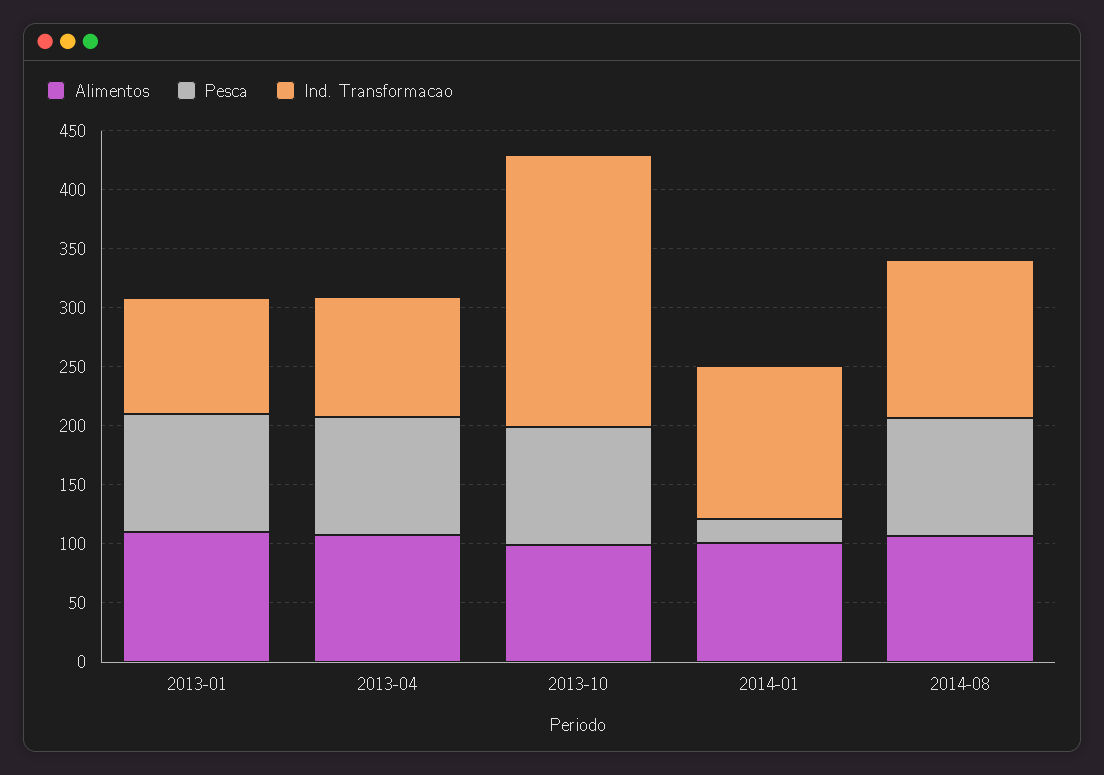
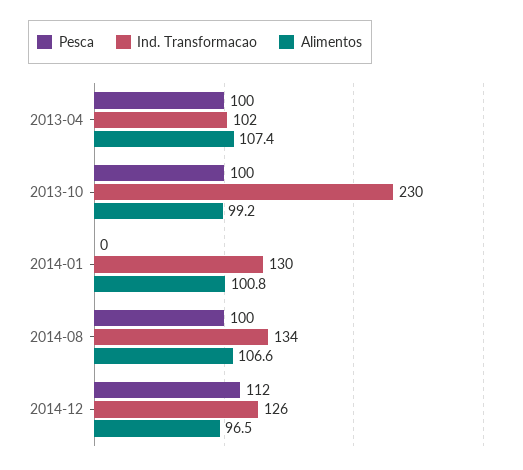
Alimentos, 2013-01: 110 -> none
Pesca, 2013-01: 100 -> none
Ind. Transformacao, 2013-01: 100 -> none
Pesca, 2014-01: 20 -> 0
Pesca, 2014-12: none -> 112
Ind. Transformacao, 2014-12: none -> 126
Alimentos, 2014-12: none -> 96.5

